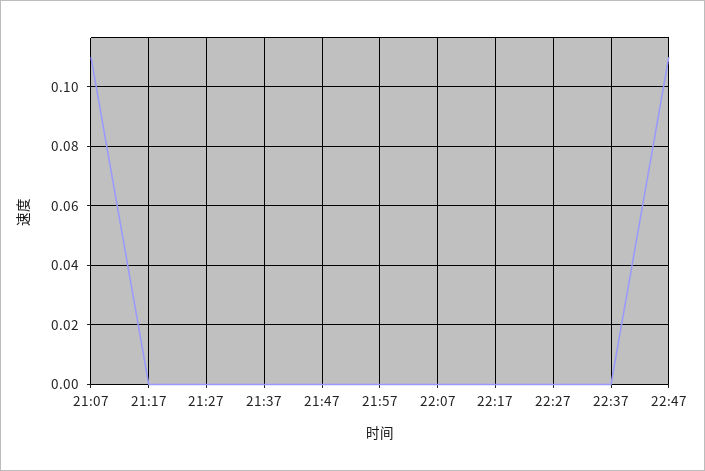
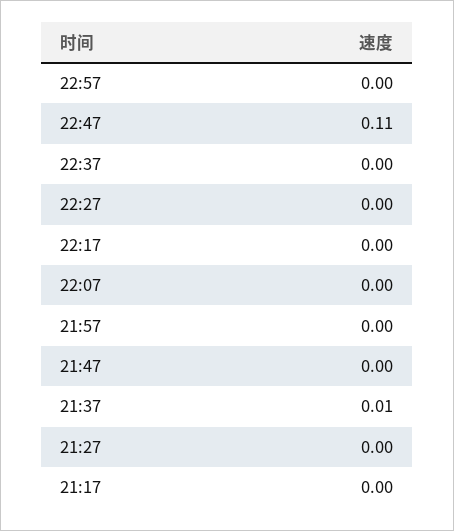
21:07: 0.11 -> none
21:37: 0 -> 0.01
22:57: none -> 0

